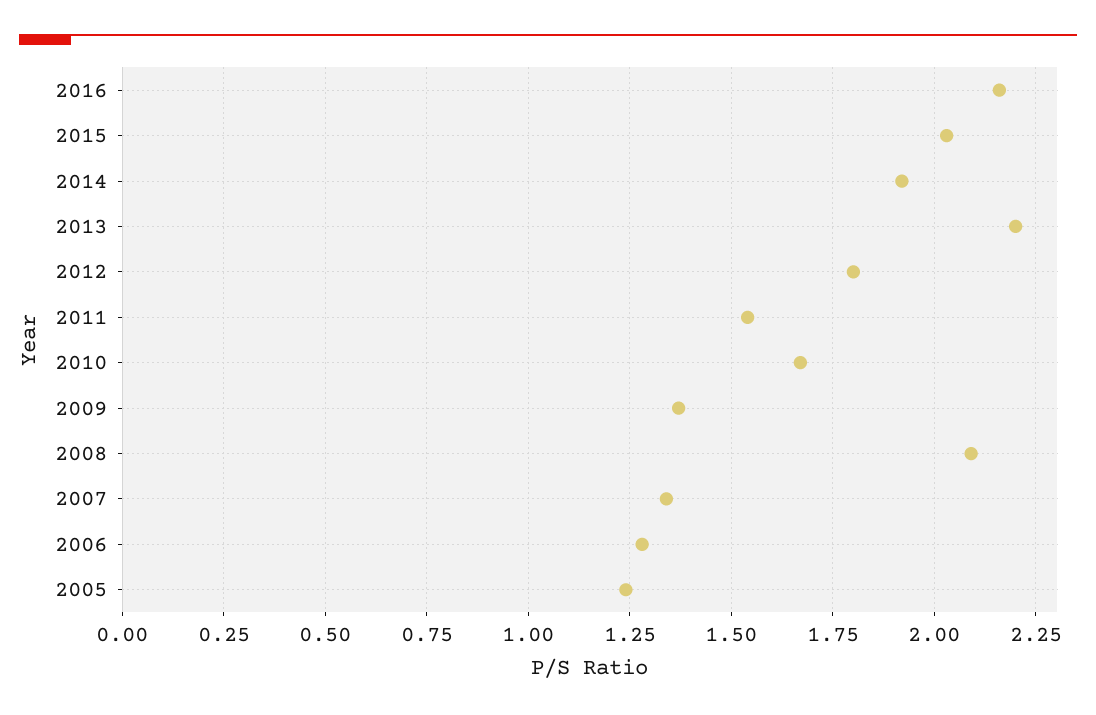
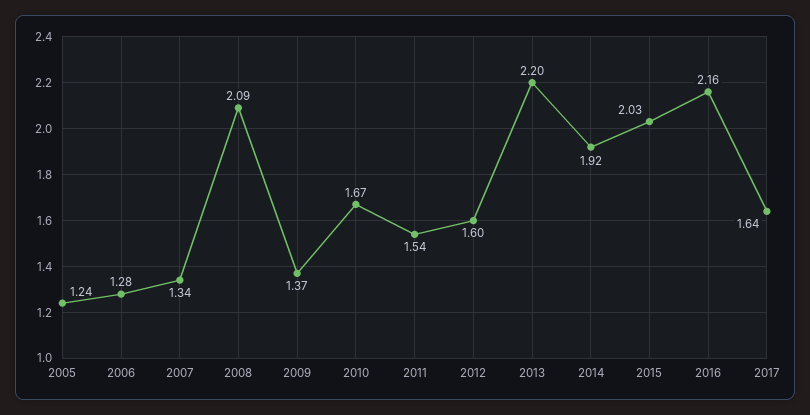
2012: 1.8 -> 1.6
2017: none -> 1.64

